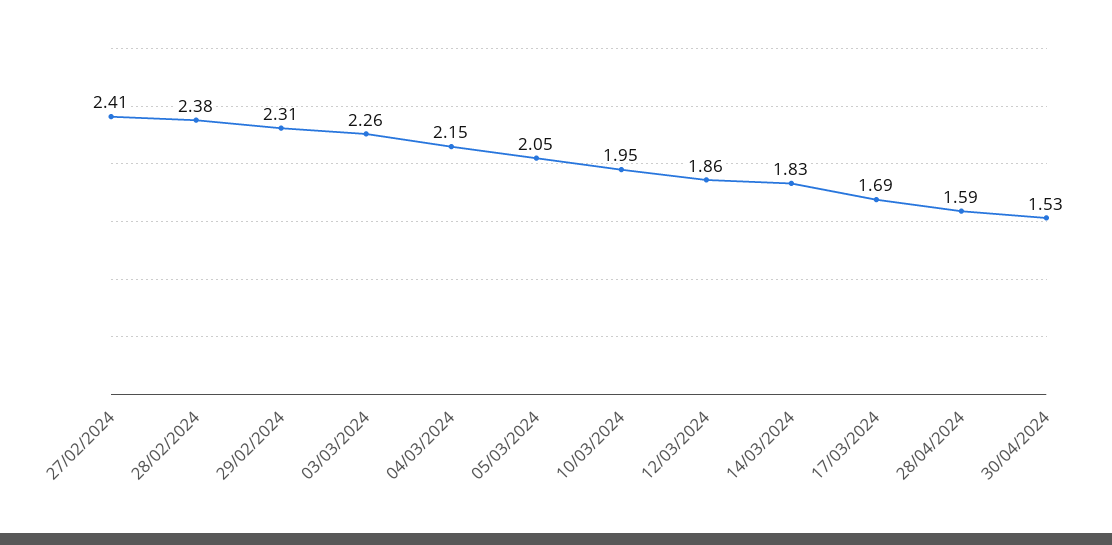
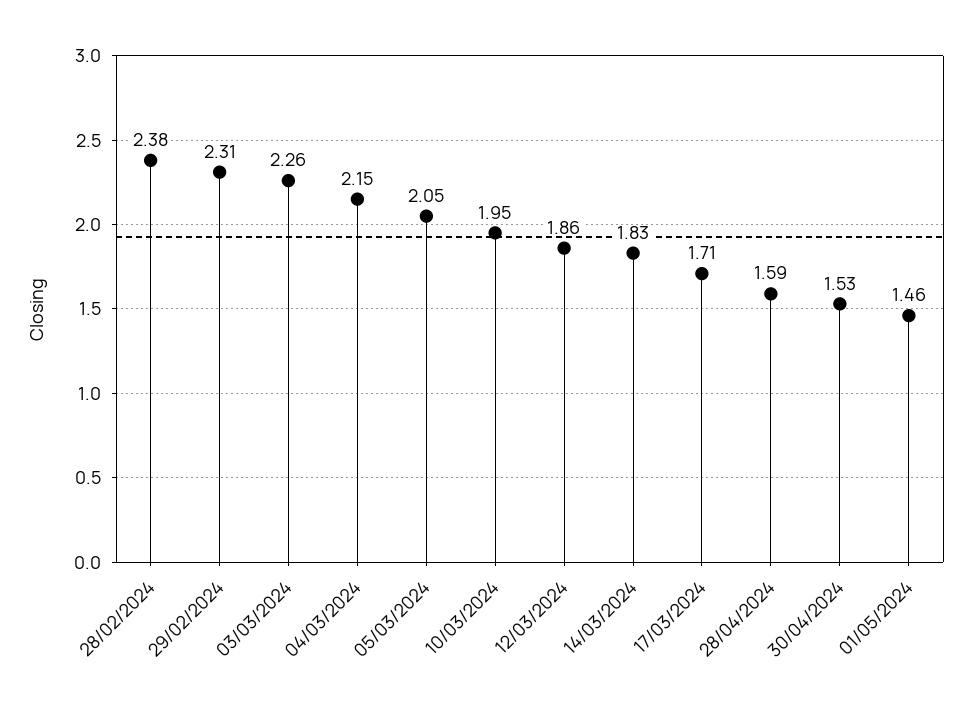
27/02/2024: 2.41 -> none
17/03/2024: 1.69 -> 1.71
01/05/2024: none -> 1.46

